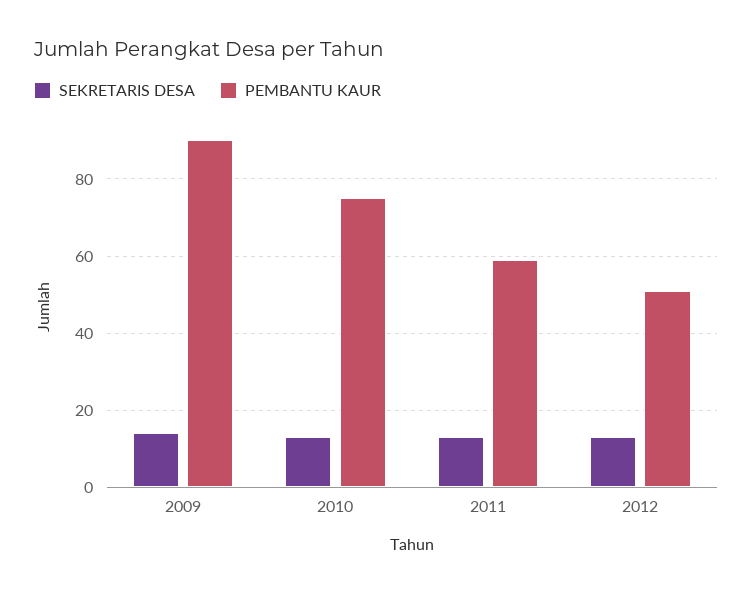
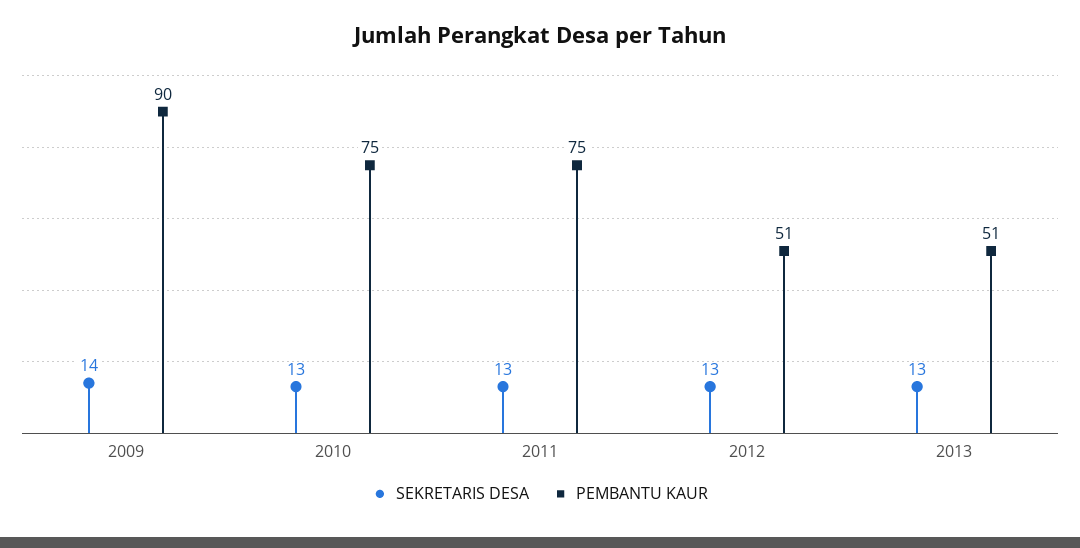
PEMBANTU KAUR, 2011: 60 -> 75
SEKRETARIS DESA, 2013: none -> 13
PEMBANTU KAUR, 2013: none -> 51

